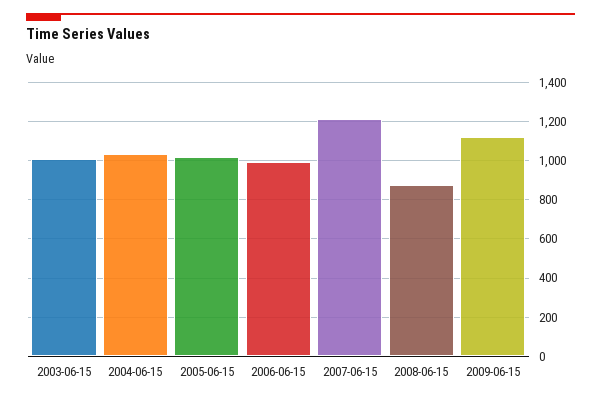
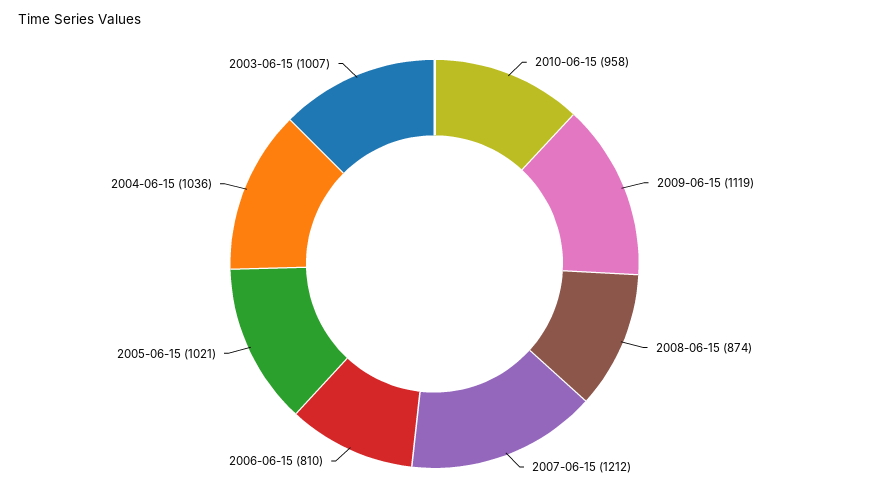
2006-06-15: 1000 -> 810
2010-06-15: none -> 958

